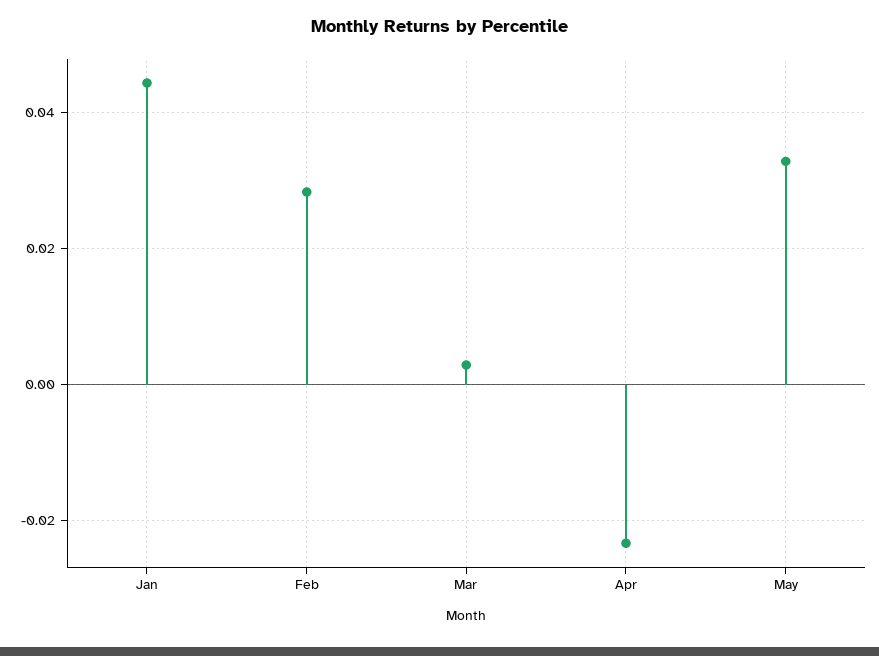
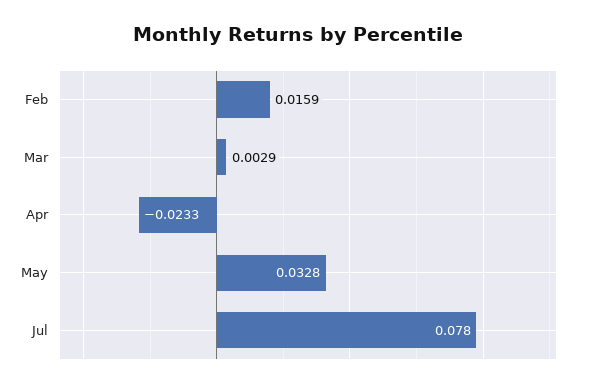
Jan: 0.044 -> none
Feb: 0.028 -> 0.0159
Jul: none -> 0.078

